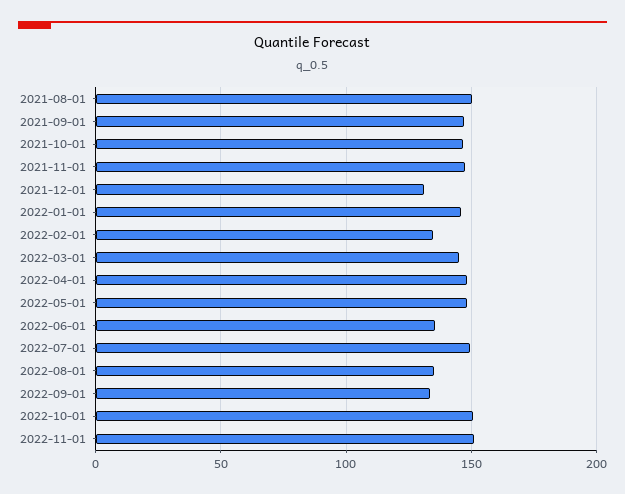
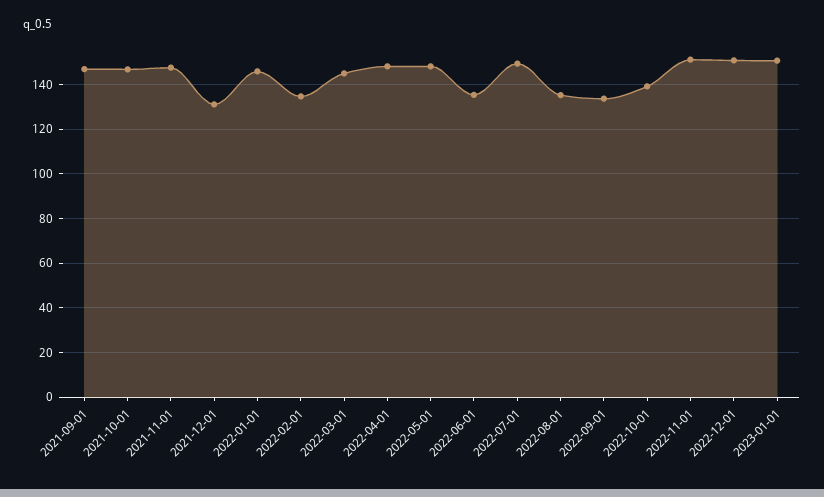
2021-08-01: 150 -> none
2022-10-01: 150 -> 140
2022-12-01: none -> 150
2023-01-01: none -> 150

